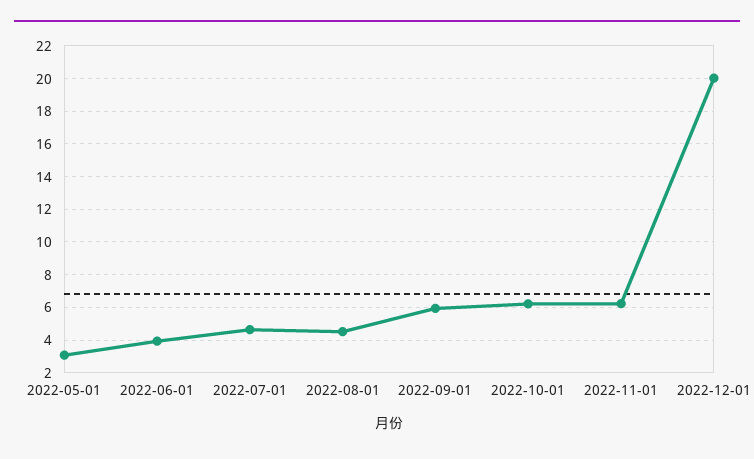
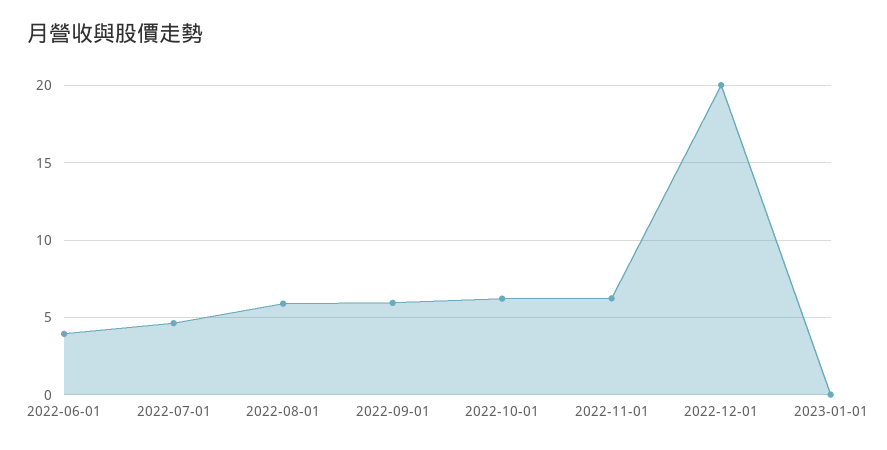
2022-05-01: 3 -> none
2022-08-01: 4.5 -> 6
2023-01-01: none -> 0

